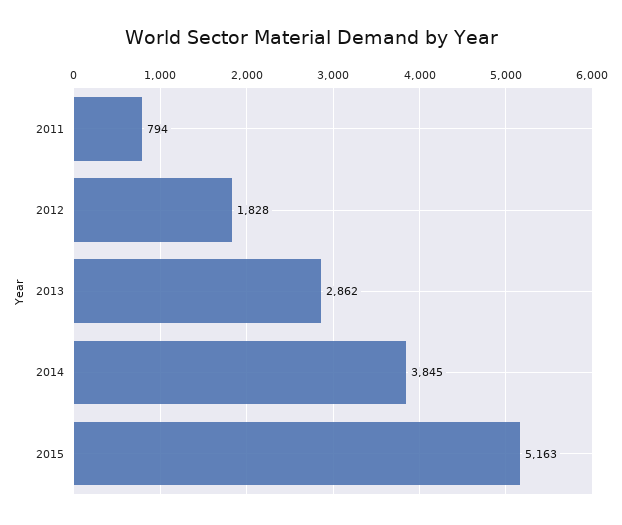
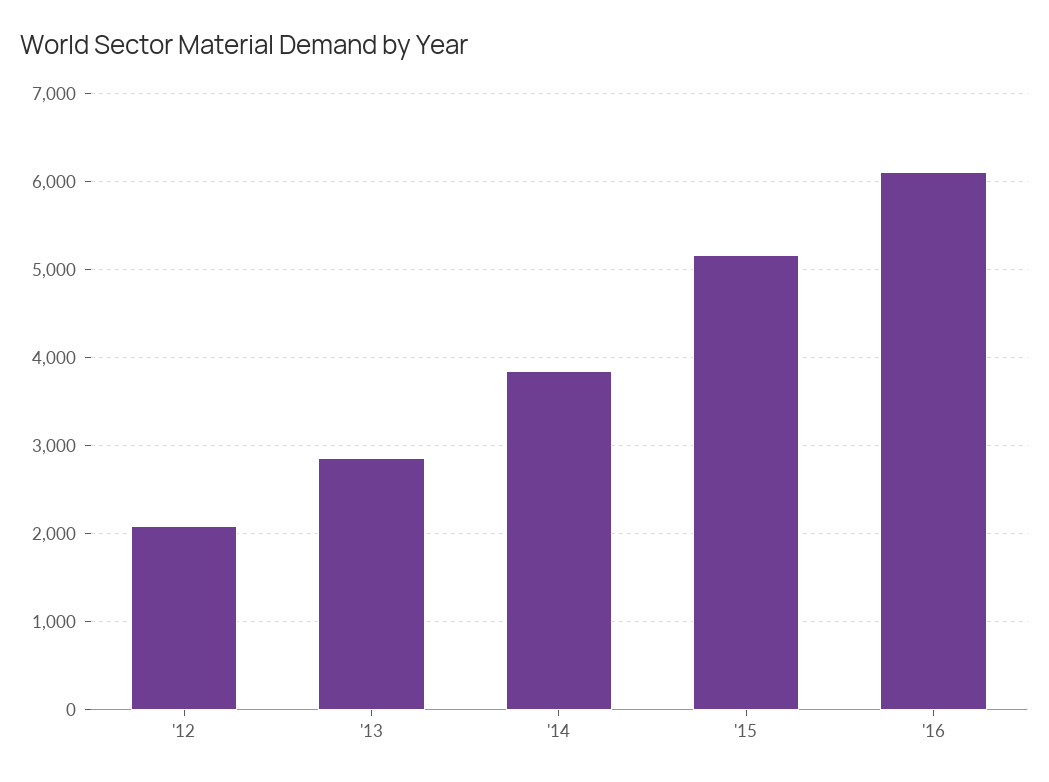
2011: 794 -> none
2012: 1828 -> 2100
'16: none -> 6100

